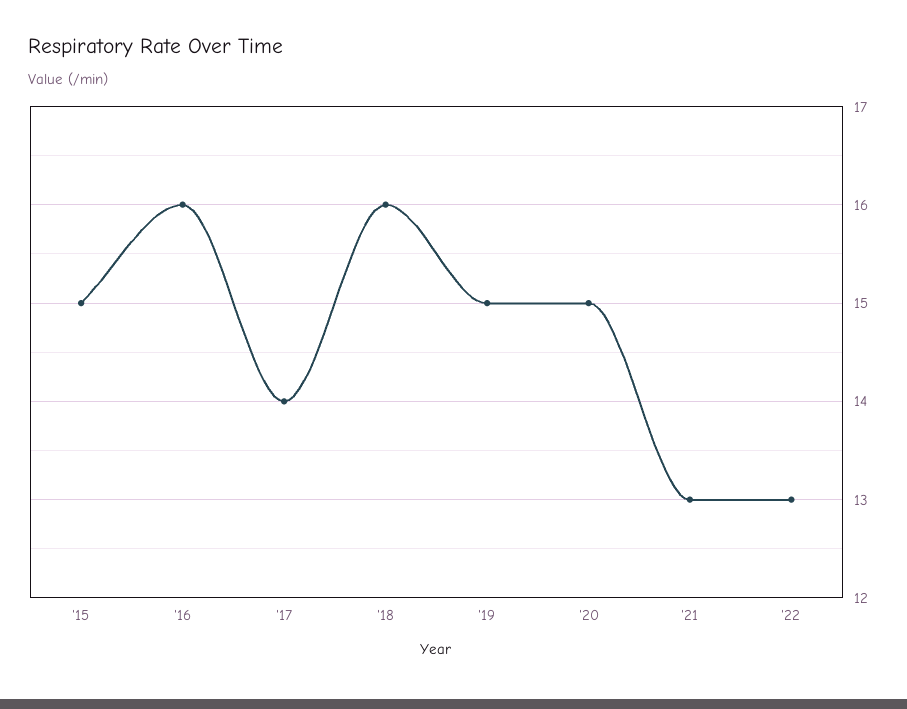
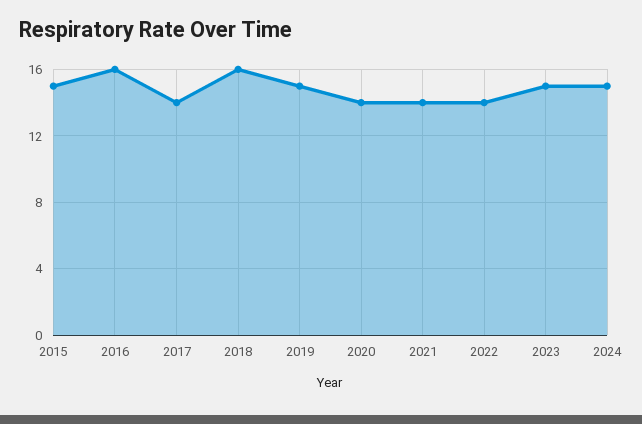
'20: 15 -> 14
'21: 13 -> 14
'22: 13 -> 14
2023: none -> 15
2024: none -> 15

